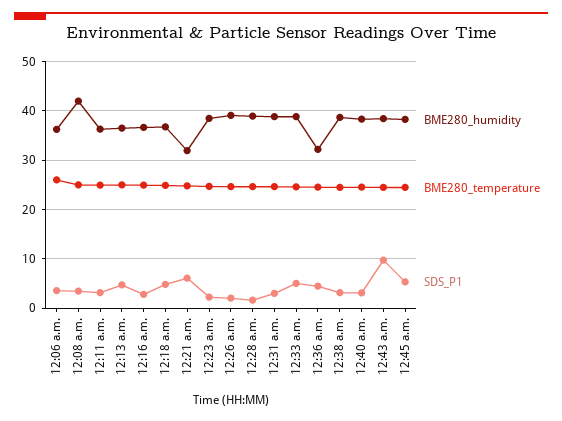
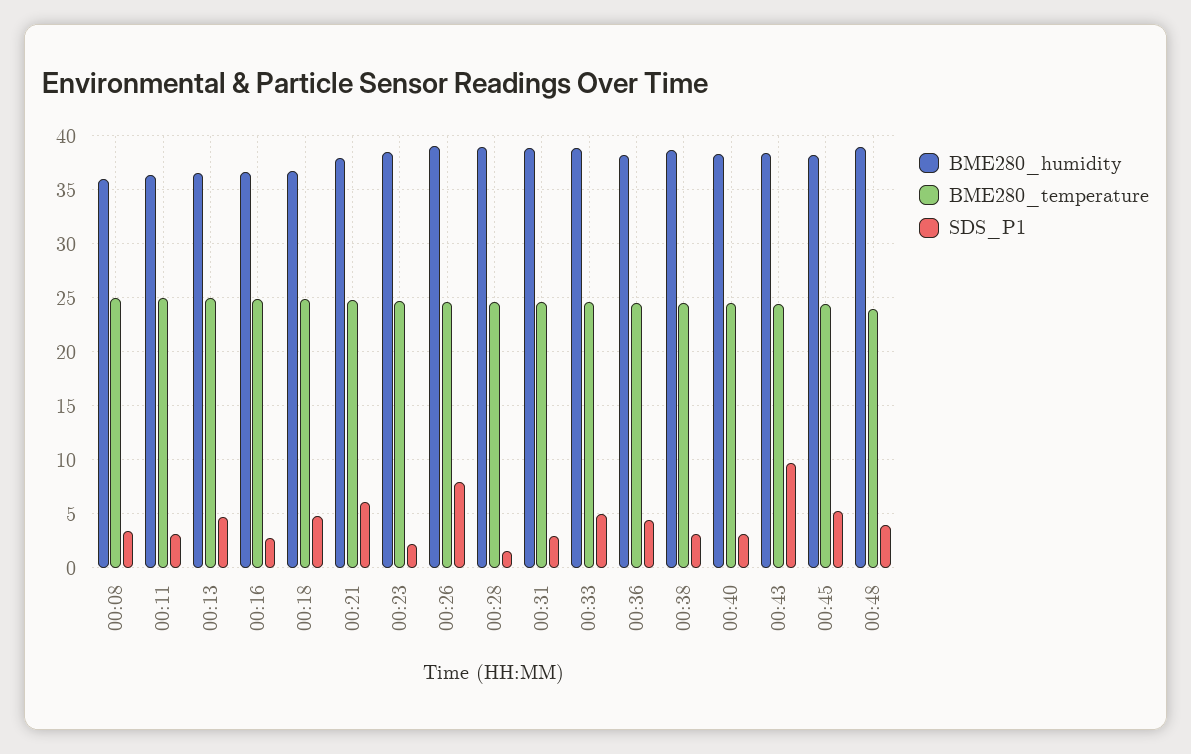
BME280_humidity, 12:06 a.m.: 36 -> none
BME280_temperature, 12:06 a.m.: 26 -> none
SDS_P1, 12:06 a.m.: 4 -> none
BME280_humidity, 12:08 a.m.: 42 -> 36
BME280_humidity, 12:21 a.m.: 32 -> 38
SDS_P1, 12:26 a.m.: 2 -> 8
BME280_humidity, 12:36 a.m.: 32 -> 38
BME280_humidity, 00:48: none -> 39
BME280_temperature, 00:48: none -> 24
SDS_P1, 00:48: none -> 4

